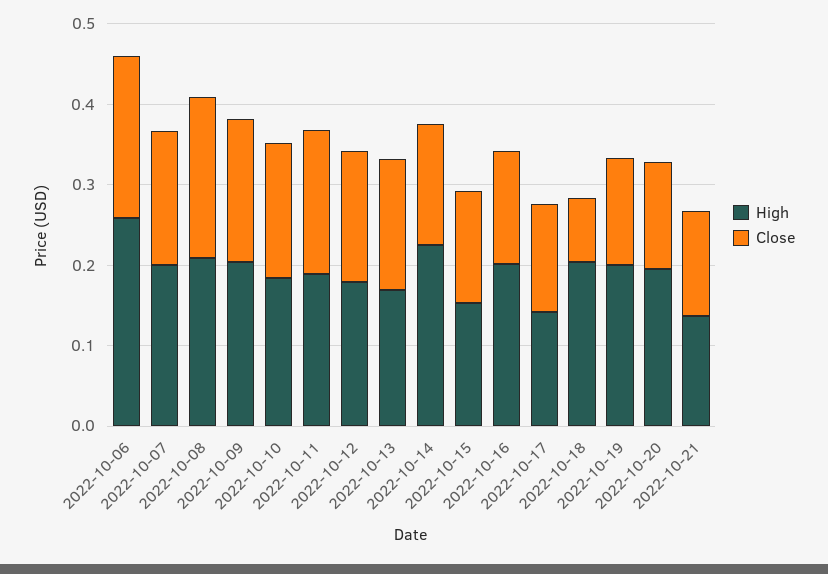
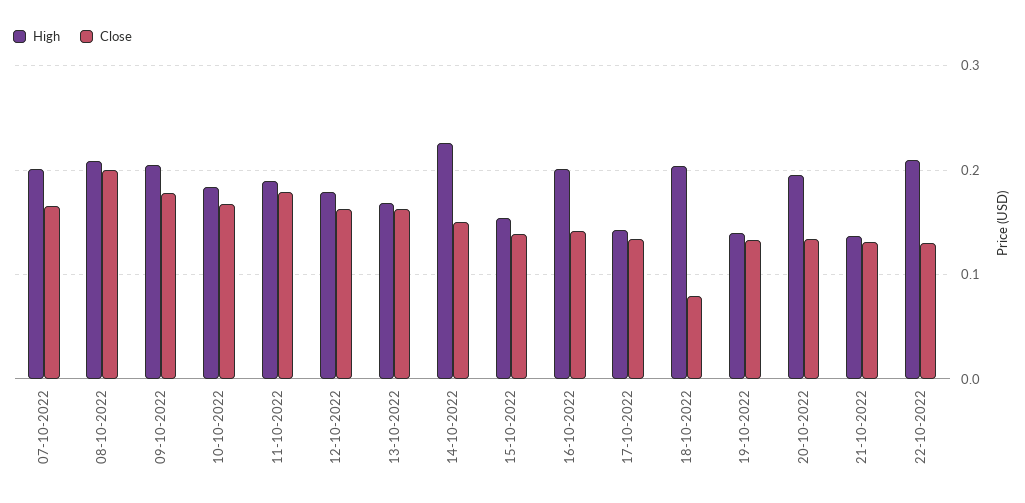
High, 2022-10-06: 0.26 -> none
Close, 2022-10-06: 0.2 -> none
High, 2022-10-19: 0.2 -> 0.14
High, 22-10-2022: none -> 0.21
Close, 22-10-2022: none -> 0.13

